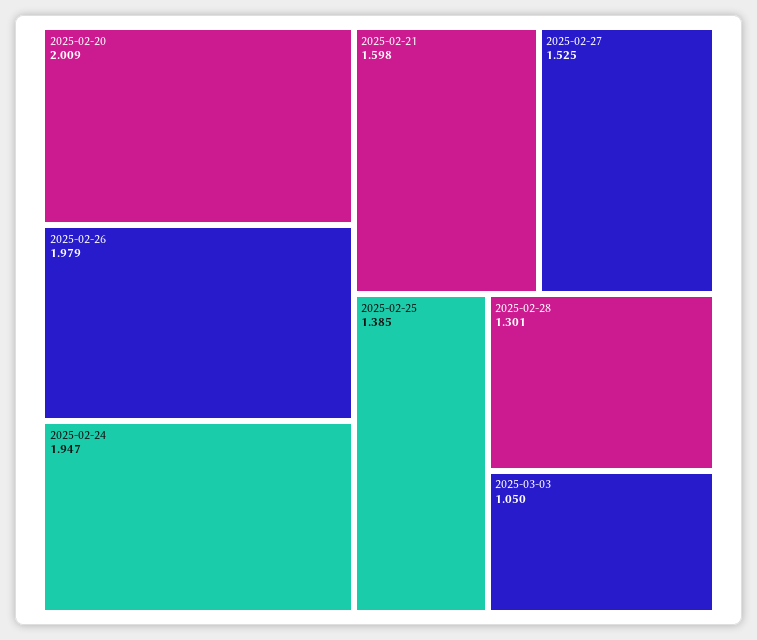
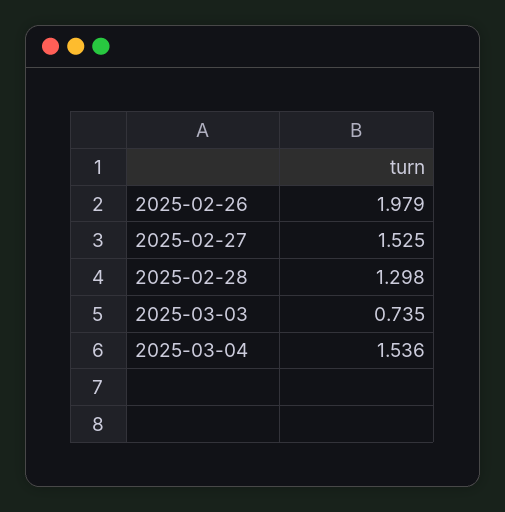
2025-02-20: 2.009 -> none
2025-02-24: 1.947 -> none
2025-02-21: 1.598 -> none
2025-02-25: 1.385 -> none
2025-02-28: 1.301 -> 1.298
2025-03-03: 1.05 -> 0.735
2025-03-04: none -> 1.536

